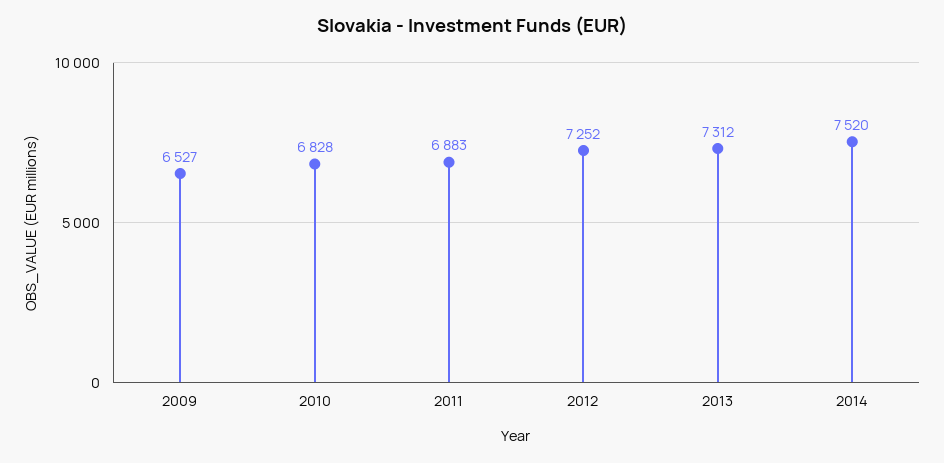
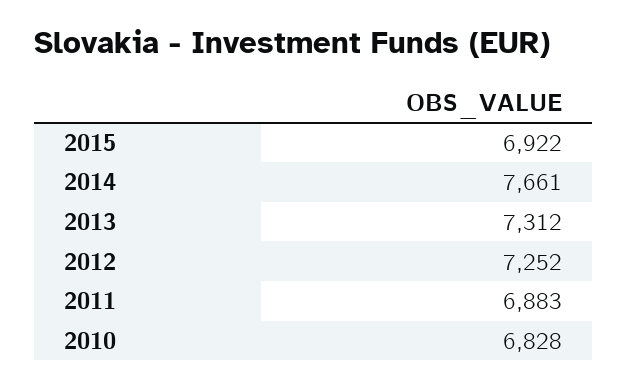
2009: 6527 -> none
2014: 7520 -> 7661
2015: none -> 6922

